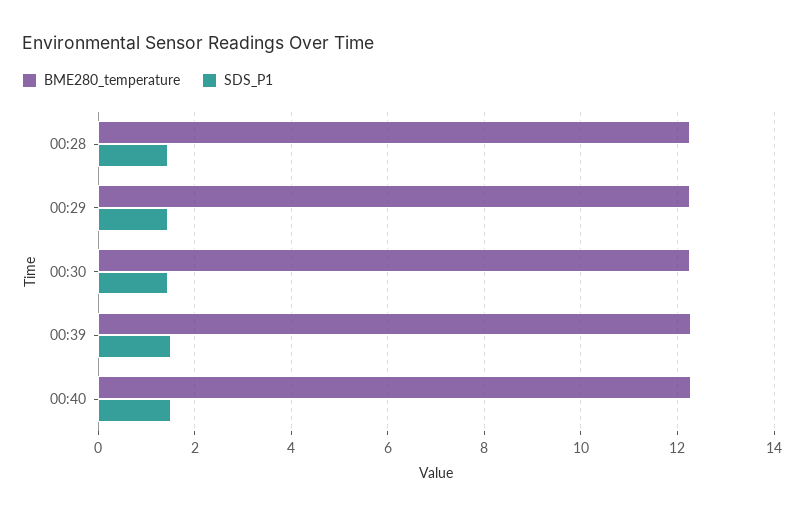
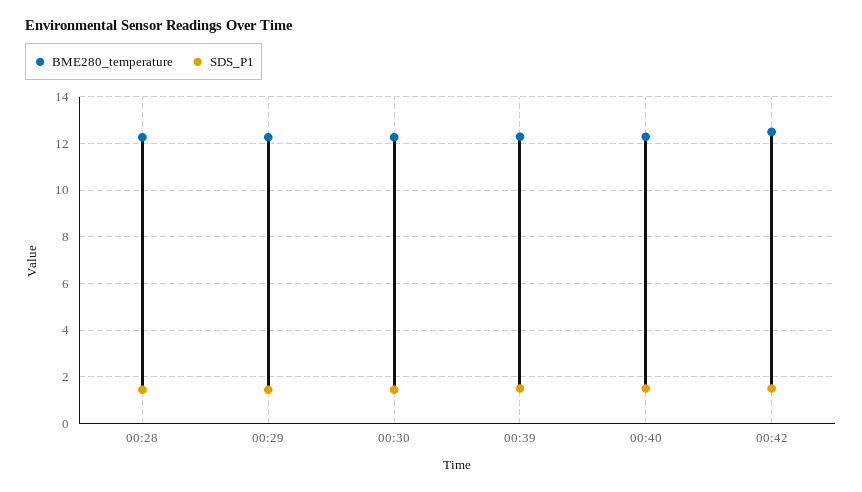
BME280_temperature, 00:42: none -> 12.5
SDS_P1, 00:42: none -> 1.5

